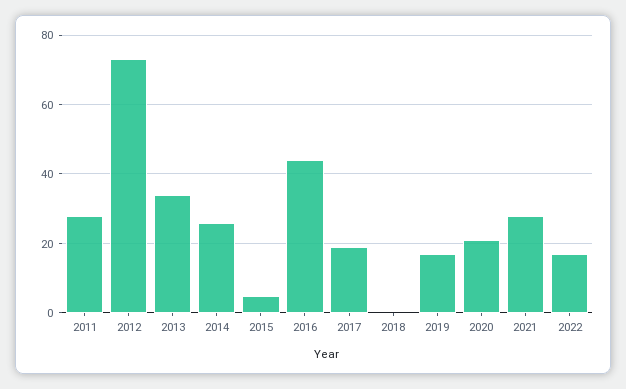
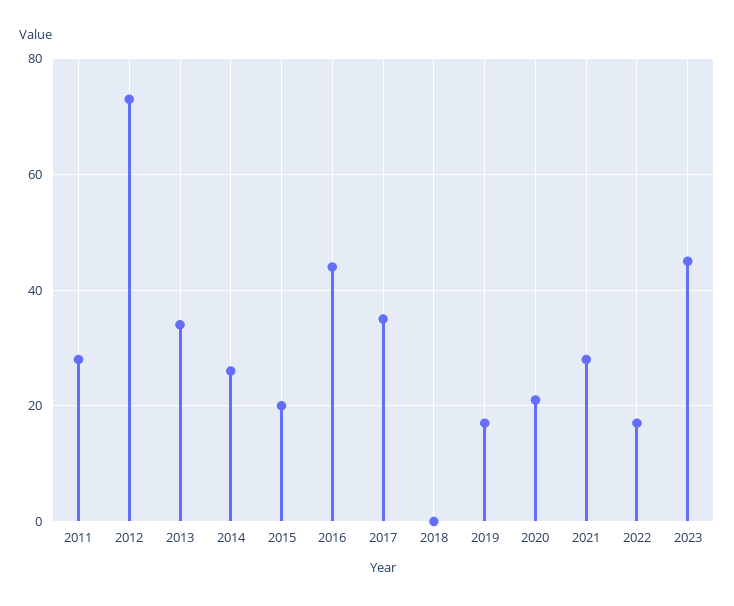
2015: 5 -> 20
2017: 20 -> 35
2023: none -> 45

